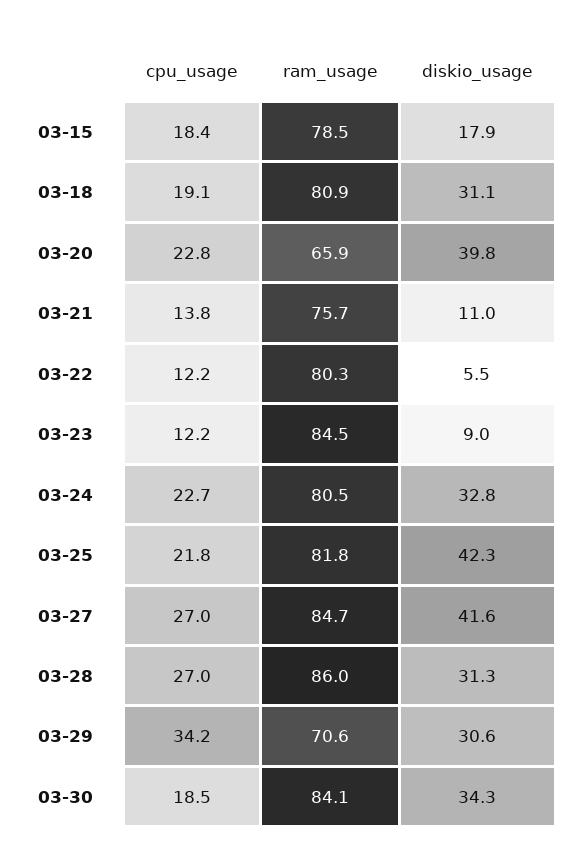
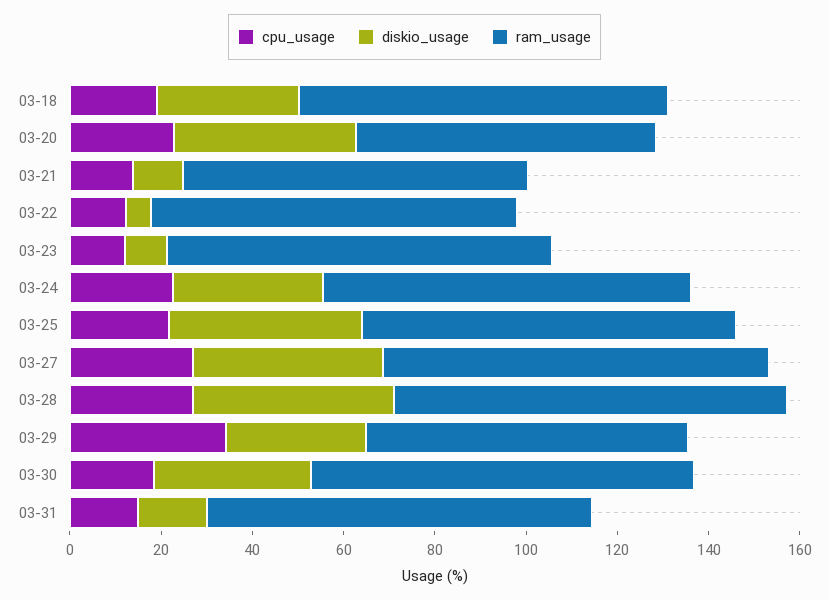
cpu_usage, 03-15: 18.4 -> none
ram_usage, 03-15: 78.5 -> none
diskio_usage, 03-15: 17.9 -> none
diskio_usage, 03-28: 31.3 -> 45
cpu_usage, 03-31: none -> 15
diskio_usage, 03-31: none -> 15
ram_usage, 03-31: none -> 85

